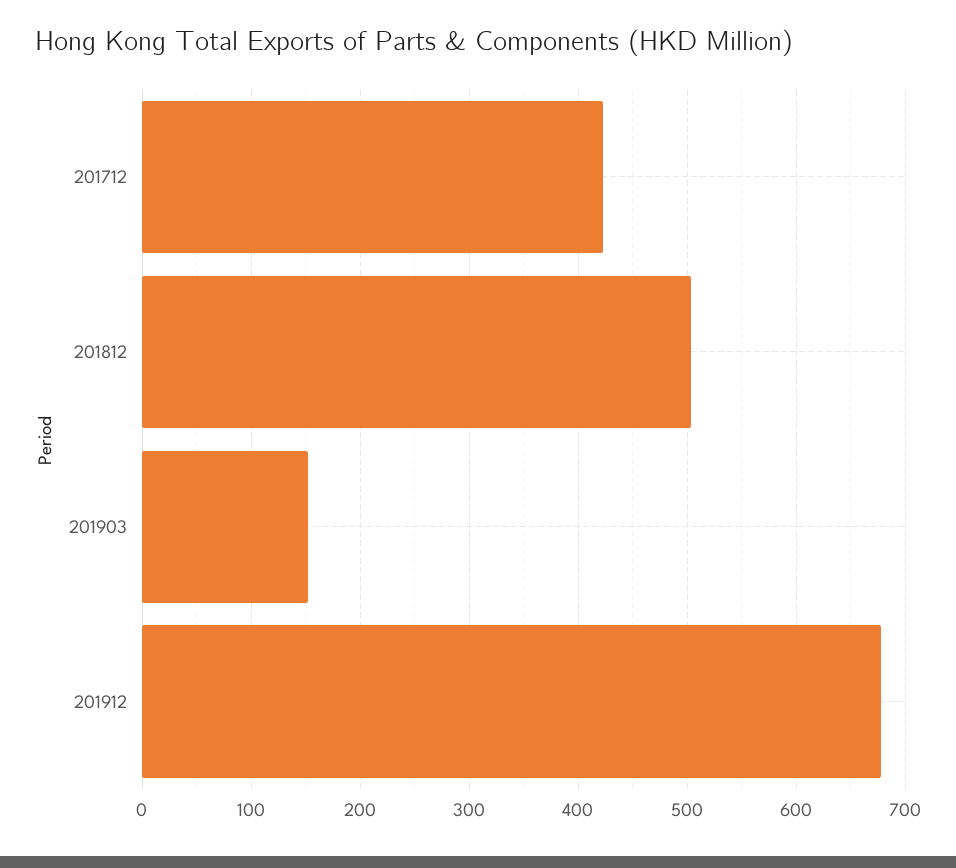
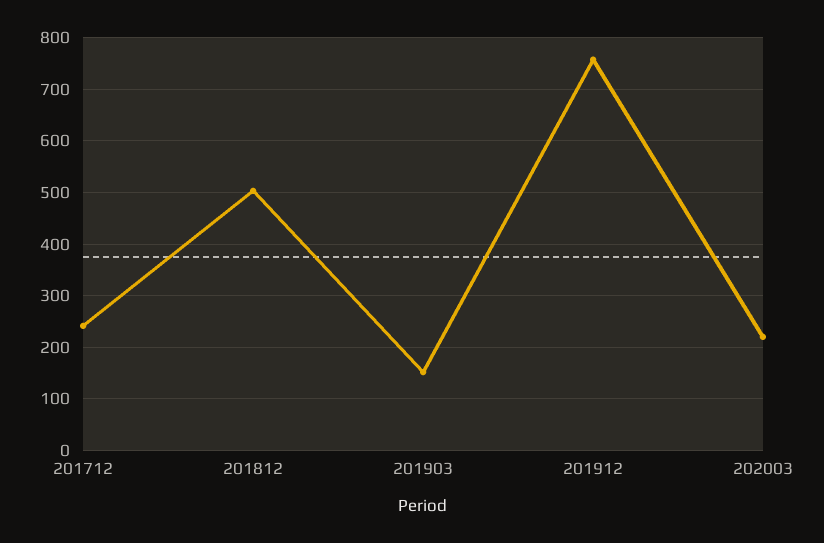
201712: 420 -> 240
201912: 680 -> 760
202003: none -> 220

